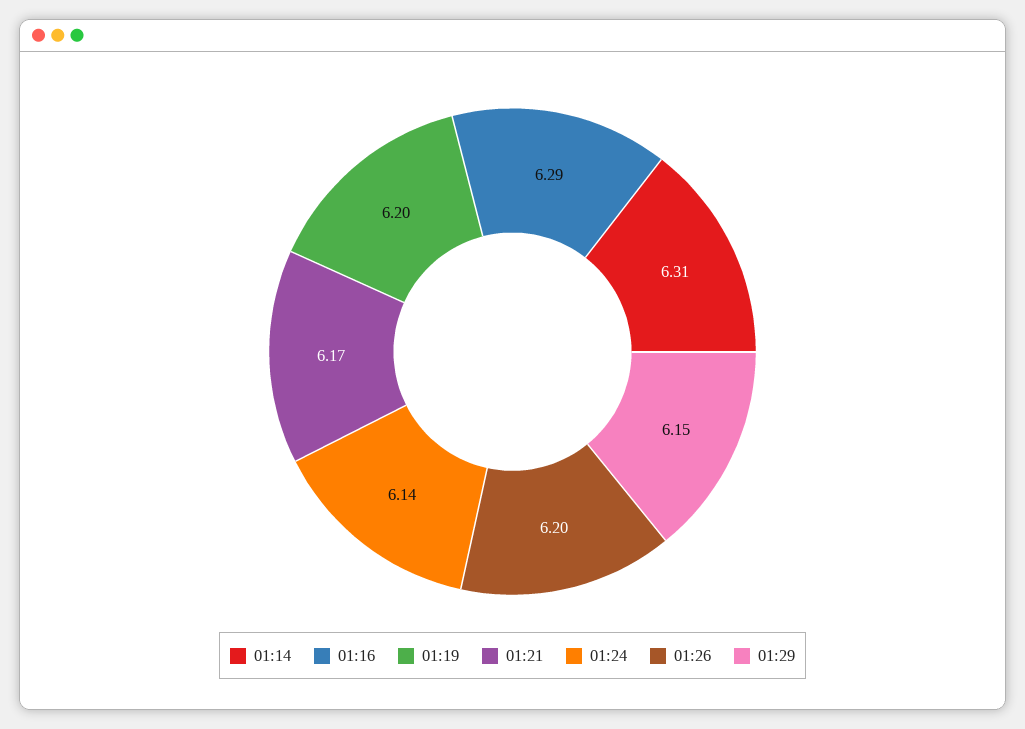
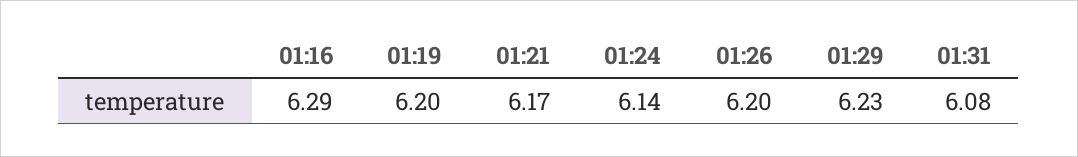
01:14: 6.31 -> none
01:29: 6.15 -> 6.23
01:31: none -> 6.08

